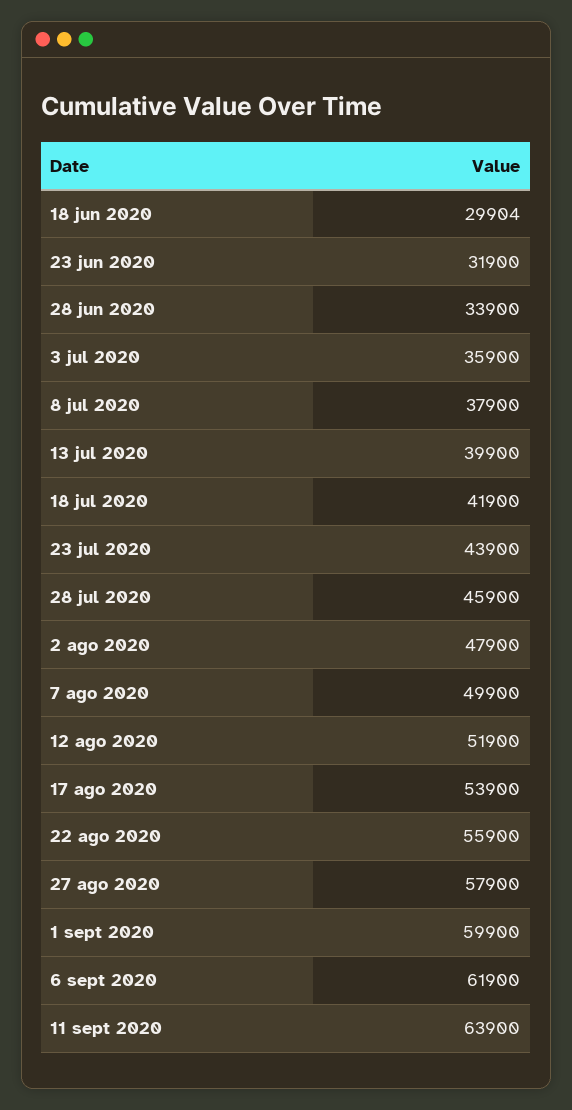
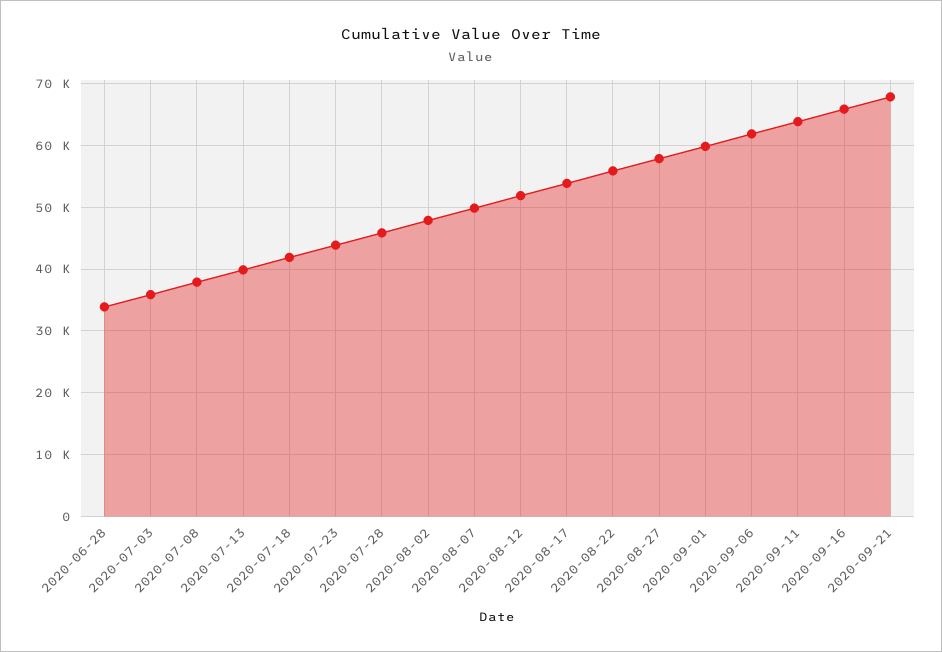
18 jun 2020: 29904 -> none
23 jun 2020: 31900 -> none
2020-09-16: none -> 66000
2020-09-21: none -> 68000

